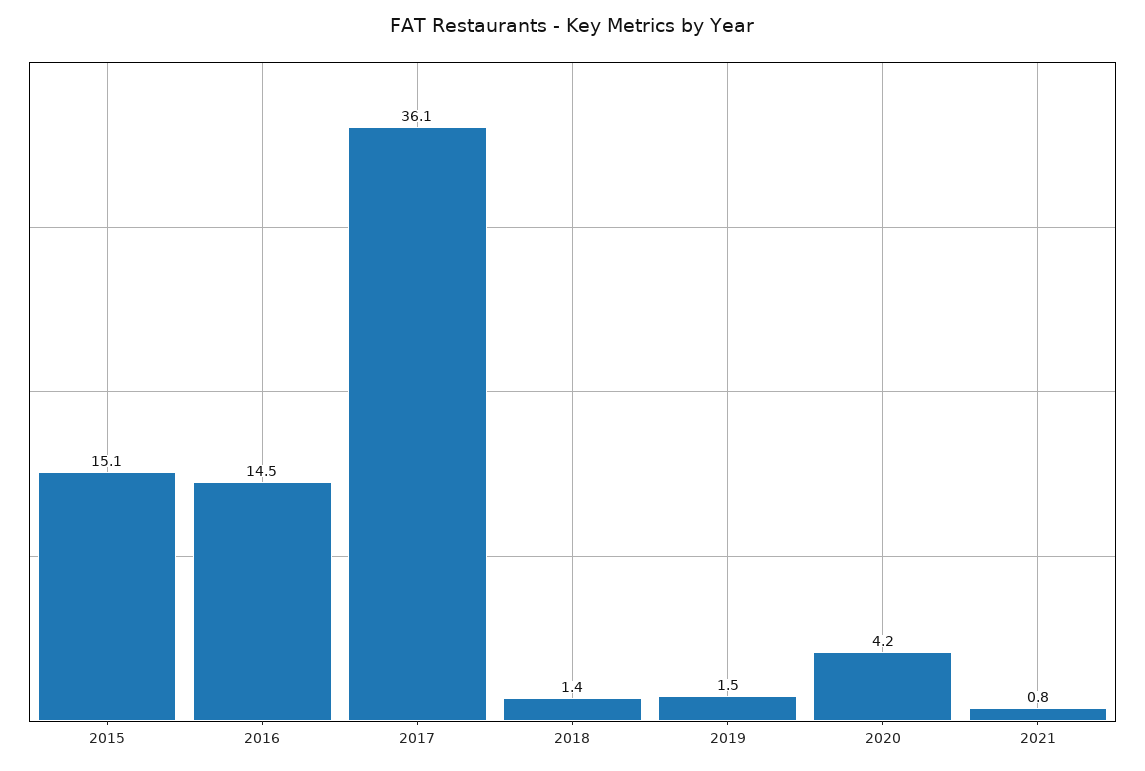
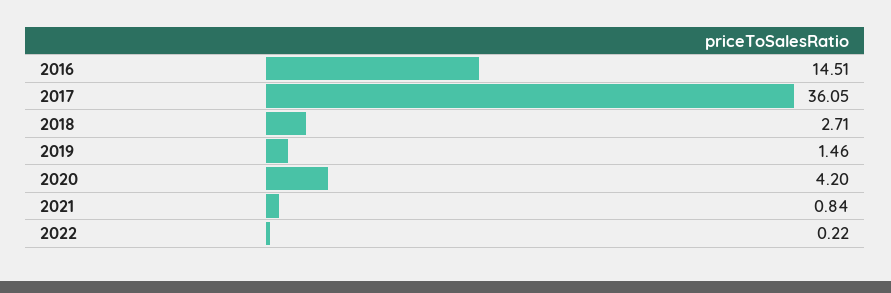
2015: 15.1 -> none
2018: 1.4 -> 2.71
2022: none -> 0.22

